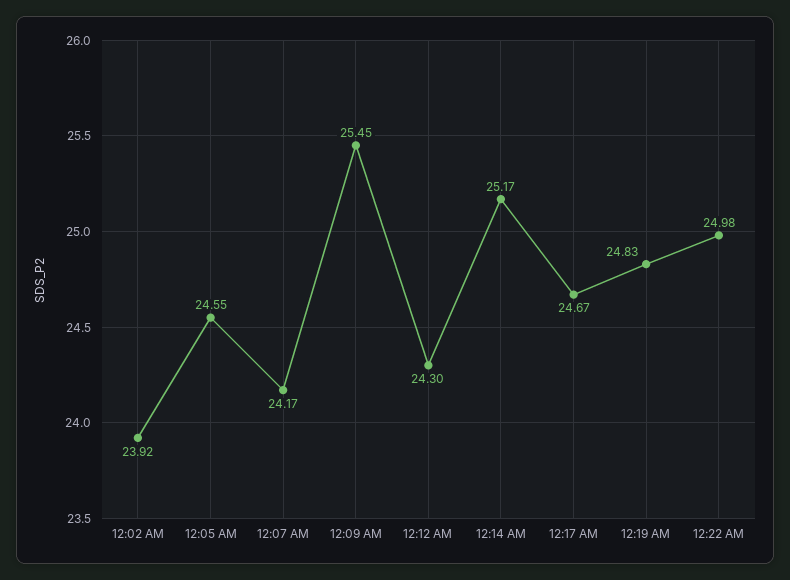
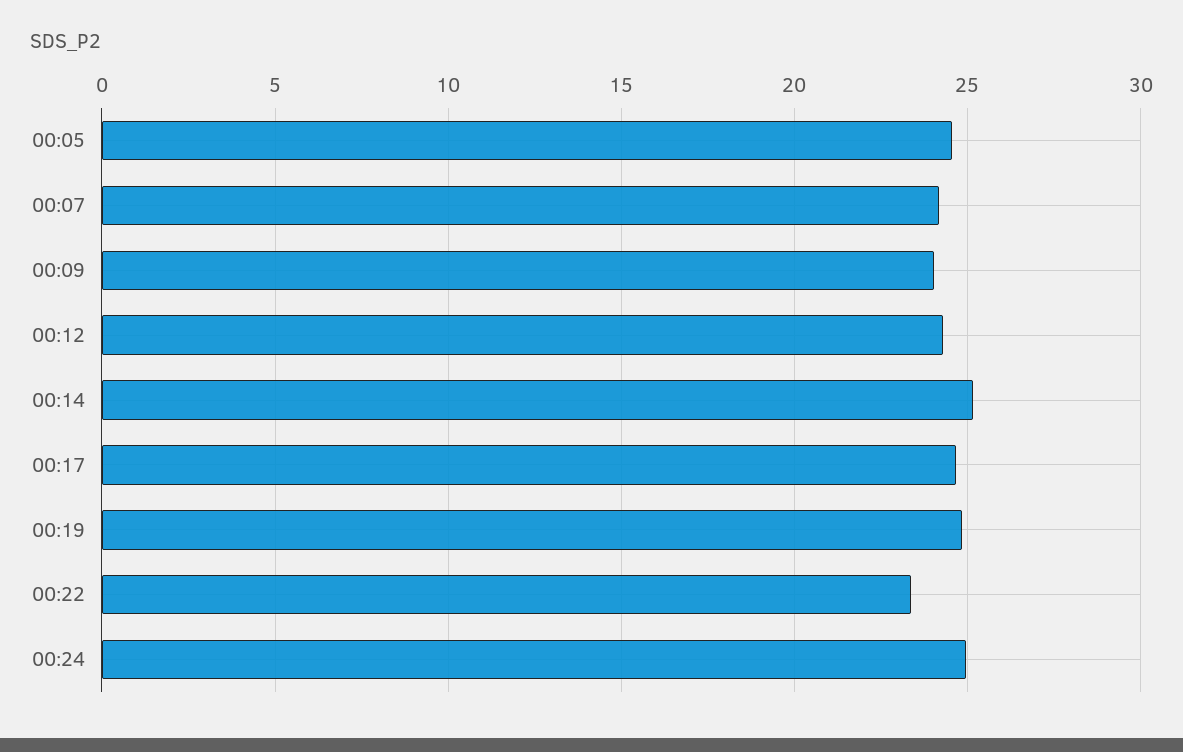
12:02 AM: 23.92 -> none
12:09 AM: 25.45 -> 24
12:22 AM: 24.98 -> 23.5
00:24: none -> 25

